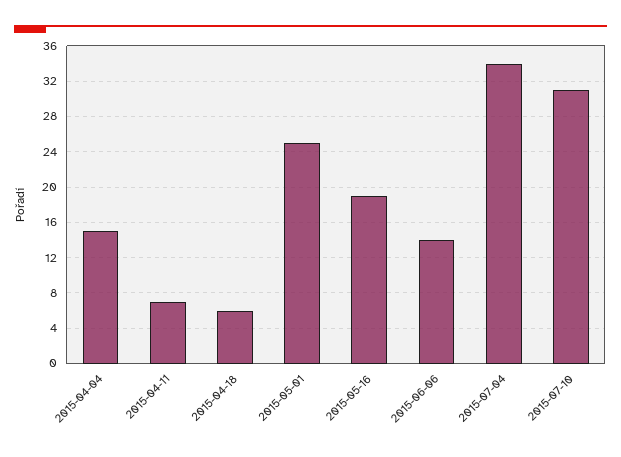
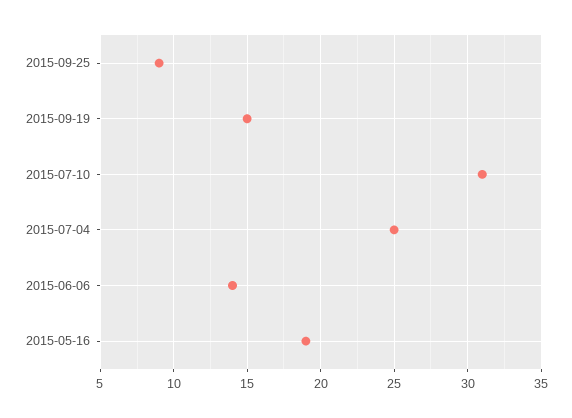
2015-04-04: 15 -> none
2015-04-11: 7 -> none
2015-04-18: 6 -> none
2015-05-01: 25 -> none
2015-07-04: 34 -> 25
2015-09-25: none -> 9
2015-09-19: none -> 15

